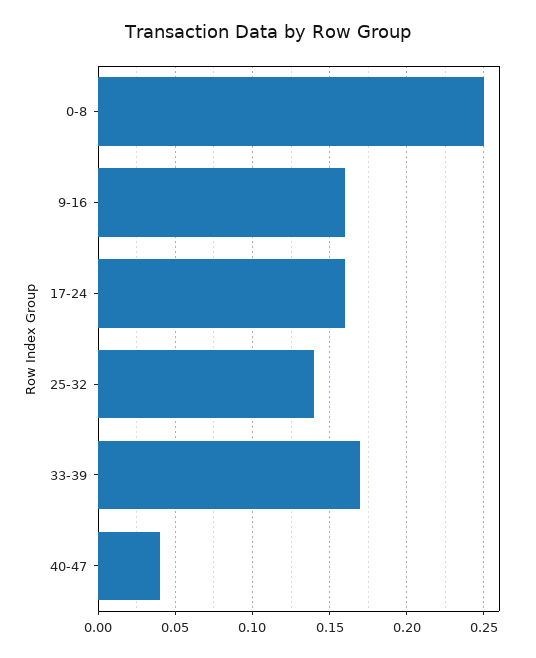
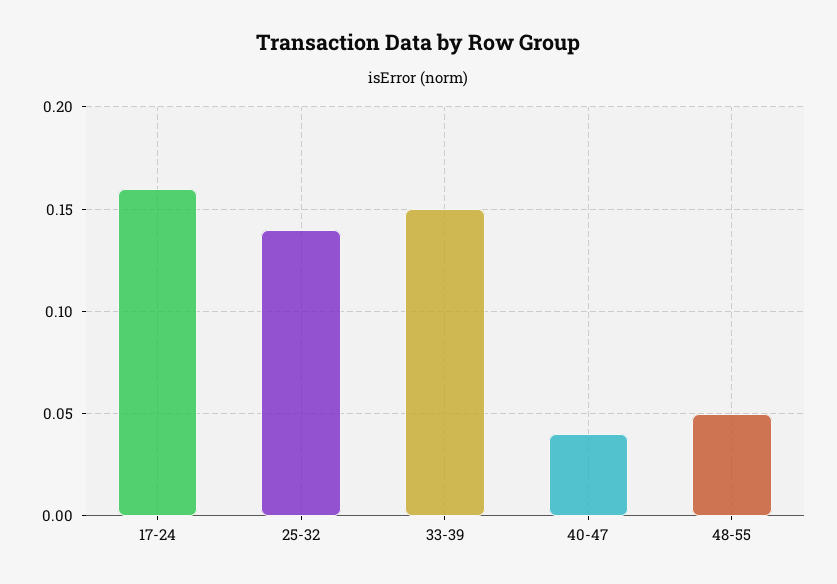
0-8: 0.25 -> none
9-16: 0.16 -> none
33-39: 0.17 -> 0.15
48-55: none -> 0.05

